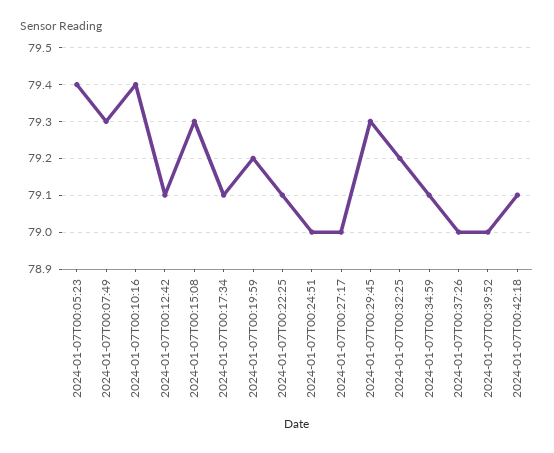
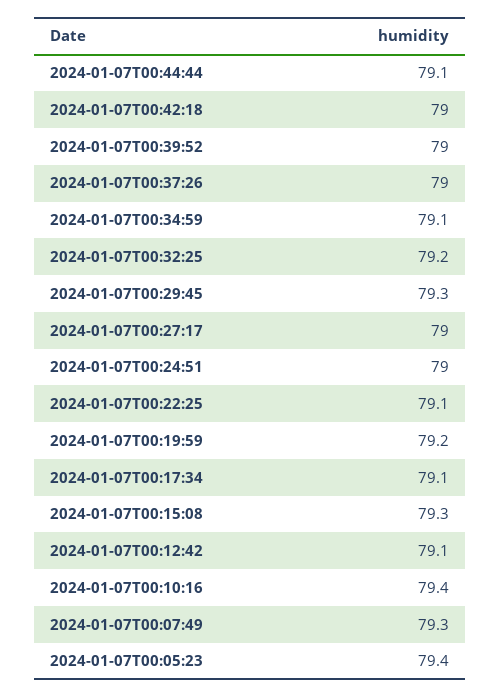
2024-01-07T00:42:18: 79.1 -> 79
2024-01-07T00:44:44: none -> 79.1

